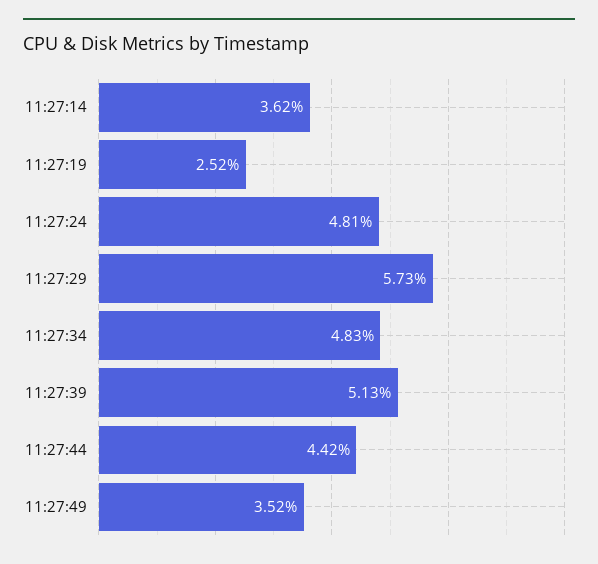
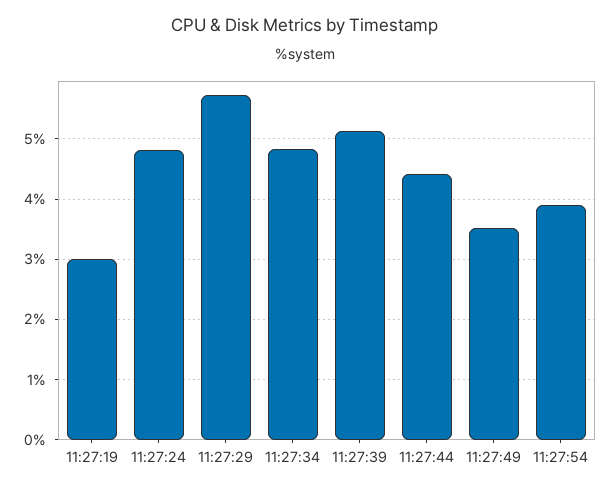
11:27:14: 3.62 -> none
11:27:19: 2.52 -> 3
11:27:54: none -> 3.9

